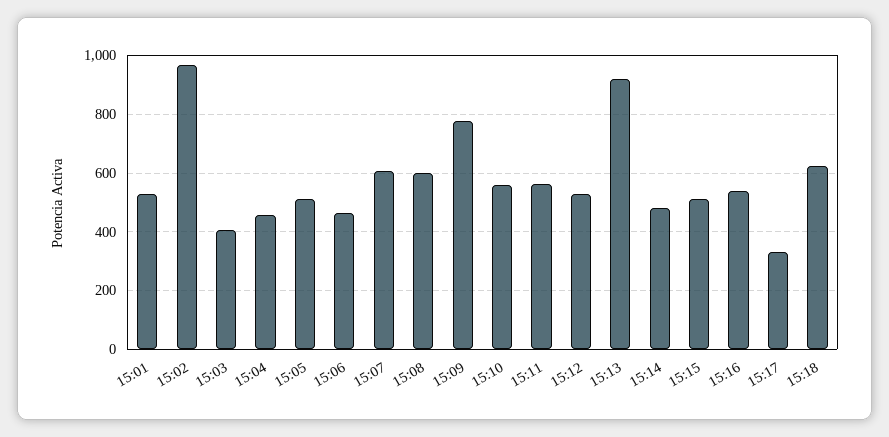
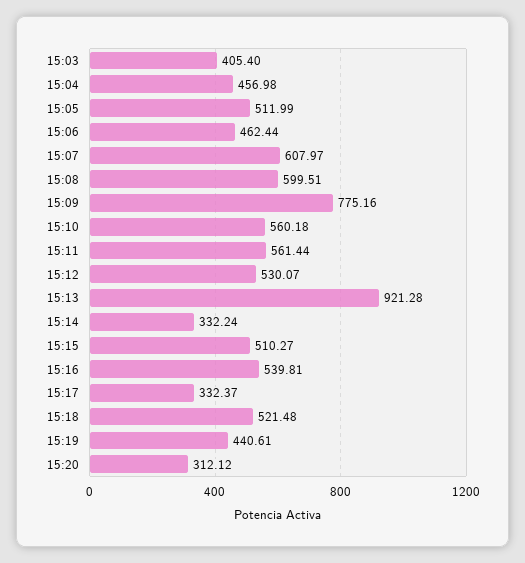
15:01: 525 -> none
15:02: 975 -> none
15:14: 475 -> 332.24
15:18: 625 -> 521.48
15:19: none -> 440.61
15:20: none -> 312.12

